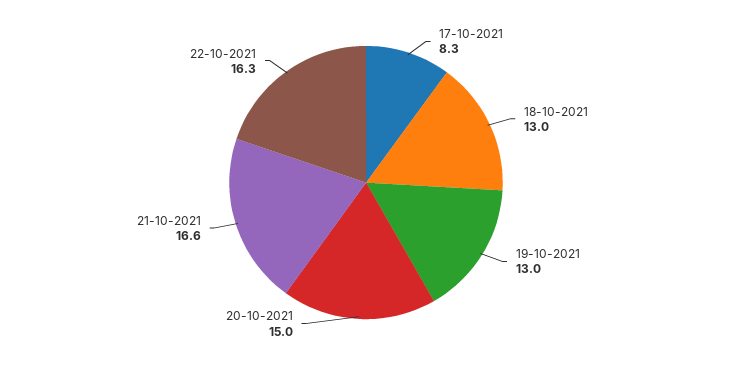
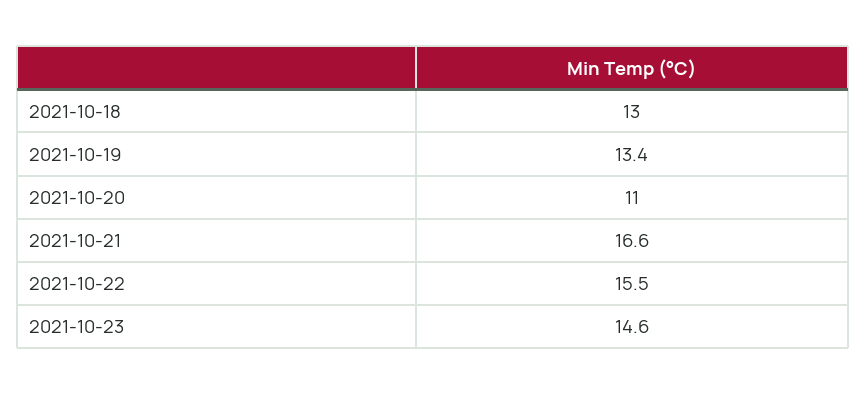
17-10-2021: 8.3 -> none
19-10-2021: 13 -> 13.4
20-10-2021: 15 -> 11
22-10-2021: 16.3 -> 15.5
2021-10-23: none -> 14.6

